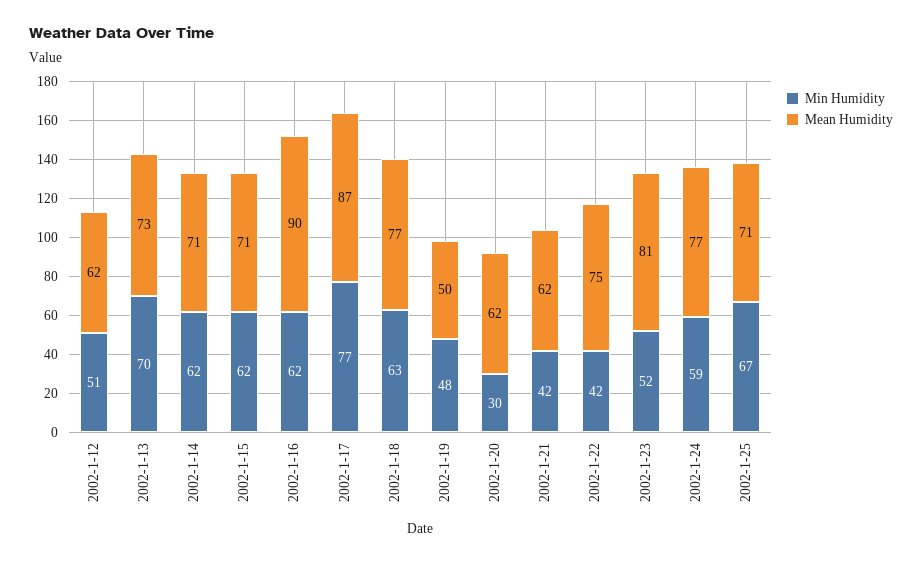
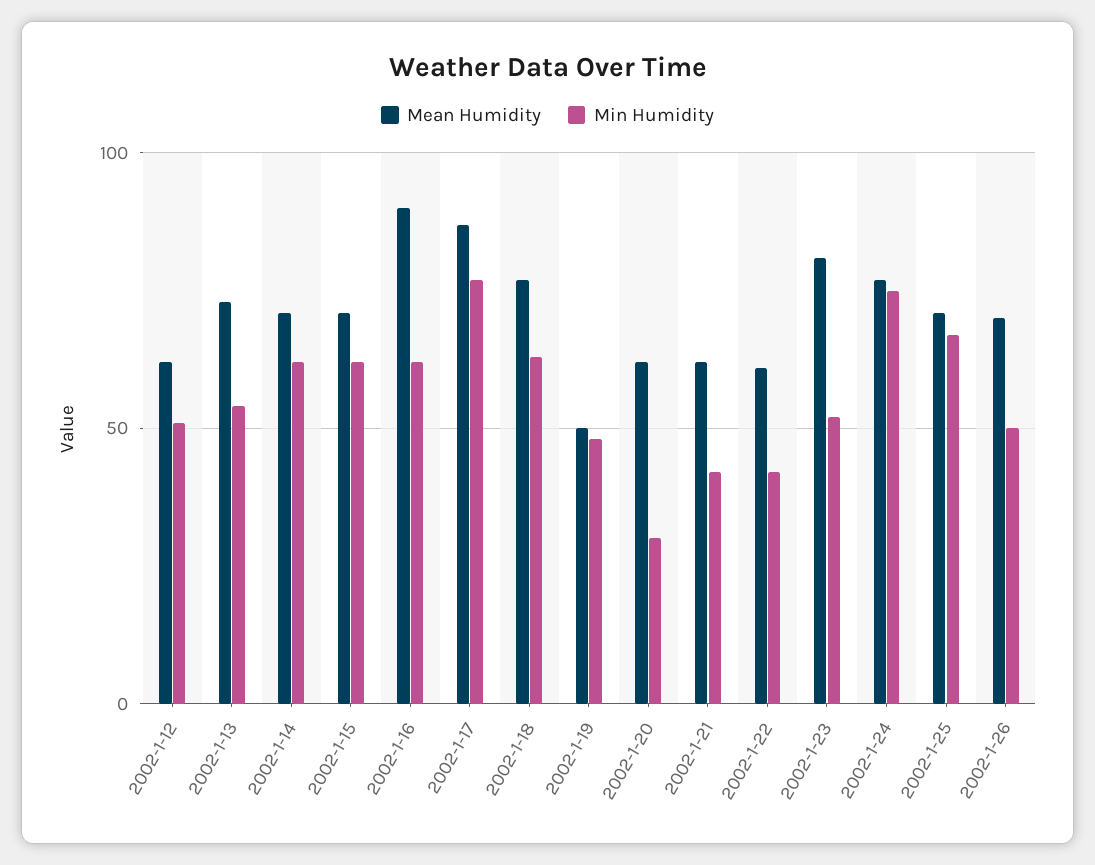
Min Humidity, 2002-1-13: 70 -> 55
Mean Humidity, 2002-1-22: 75 -> 60
Min Humidity, 2002-1-24: 59 -> 75
Mean Humidity, 2002-1-26: none -> 70
Min Humidity, 2002-1-26: none -> 50

